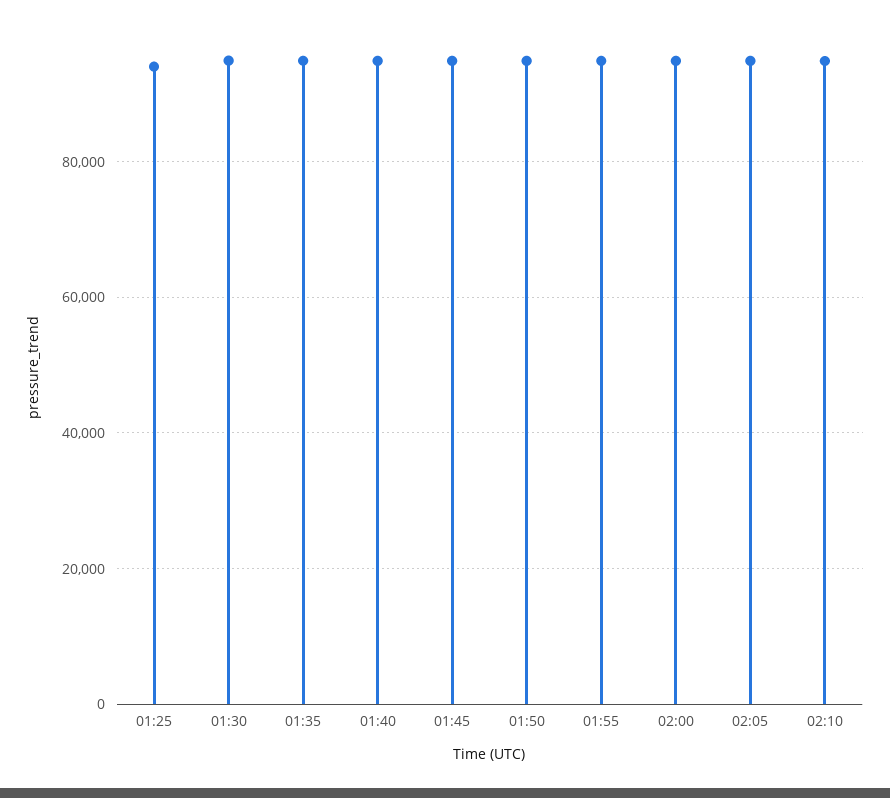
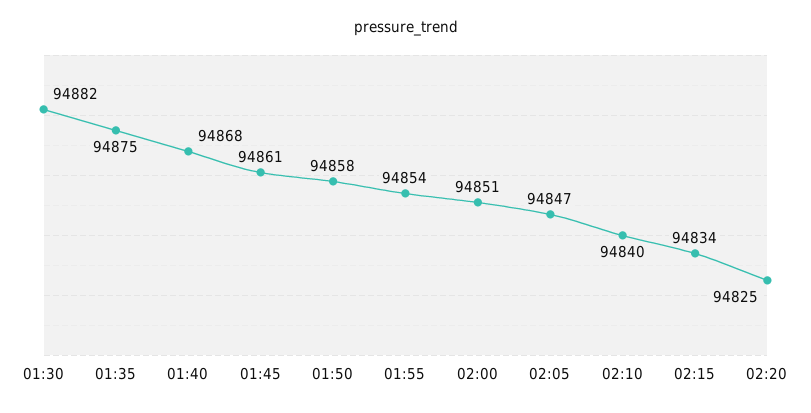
01:25: 94000 -> none
02:15: none -> 94834
02:20: none -> 94825

